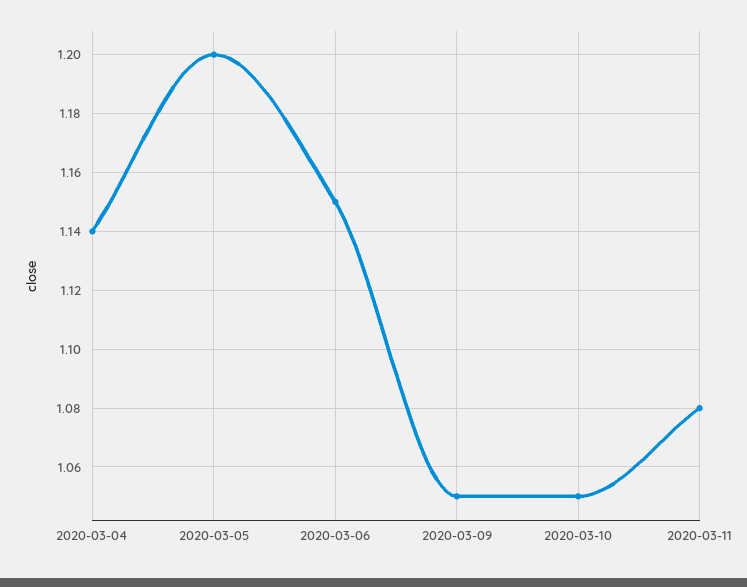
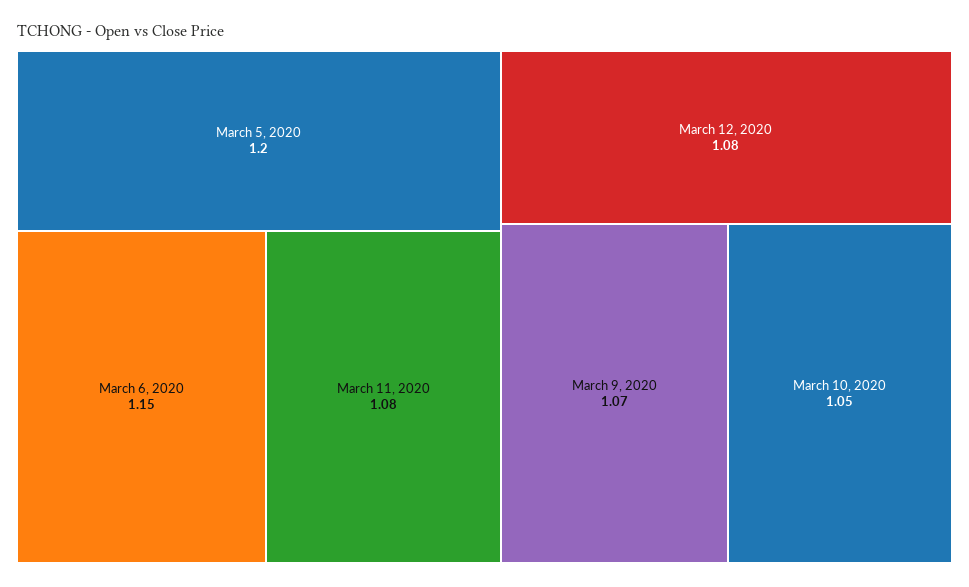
2020-03-04: 1.14 -> none
2020-03-09: 1.05 -> 1.07
March 12, 2020: none -> 1.08

